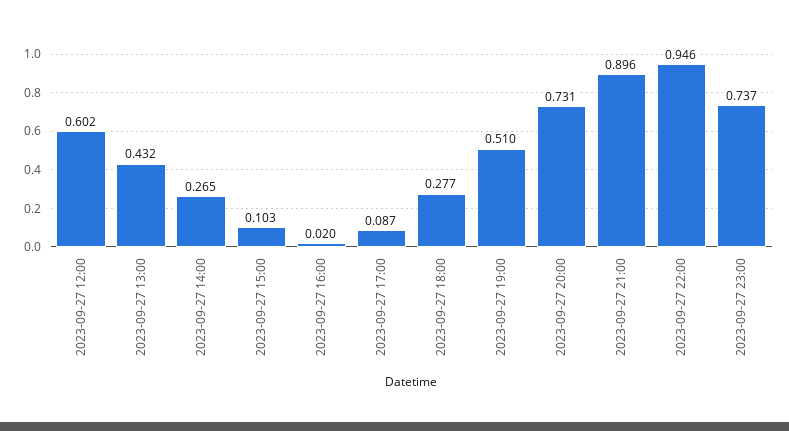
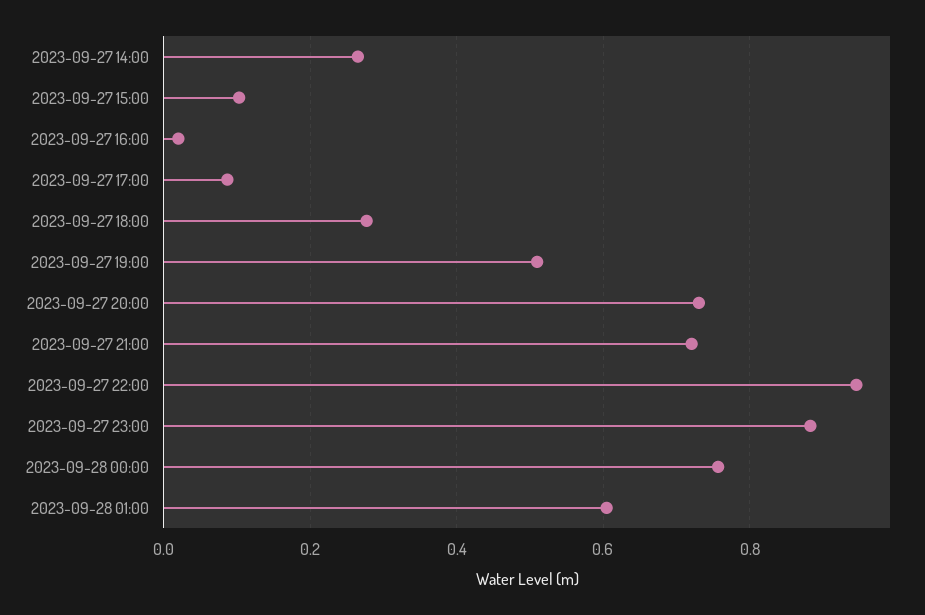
2023-09-27 12:00: 0.602 -> none
2023-09-27 13:00: 0.432 -> none
2023-09-27 21:00: 0.896 -> 0.72
2023-09-27 23:00: 0.737 -> 0.88
2023-09-28 00:00: none -> 0.76
2023-09-28 01:00: none -> 0.6

